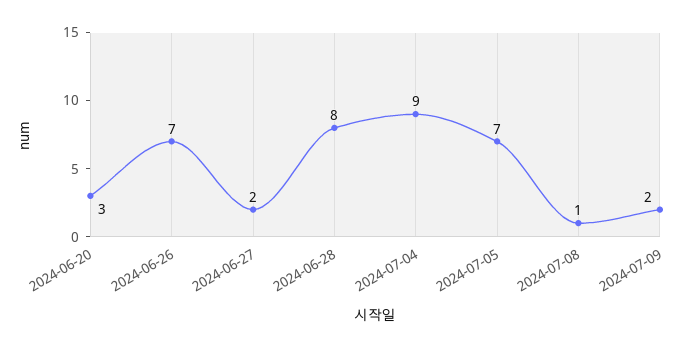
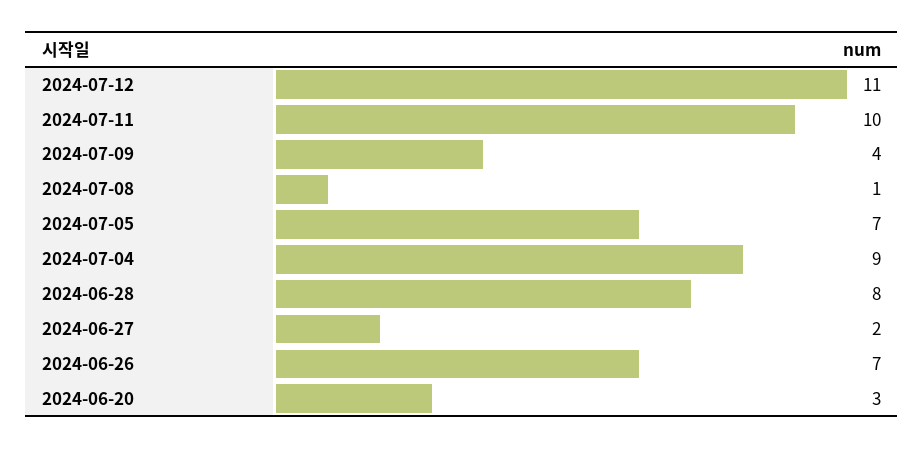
2024-07-09: 2 -> 4
2024-07-12: none -> 11
2024-07-11: none -> 10

